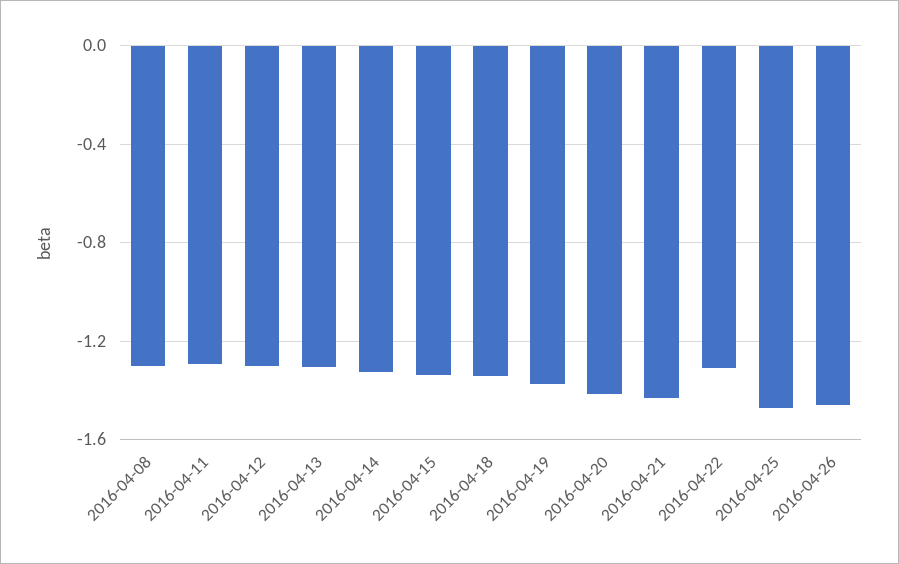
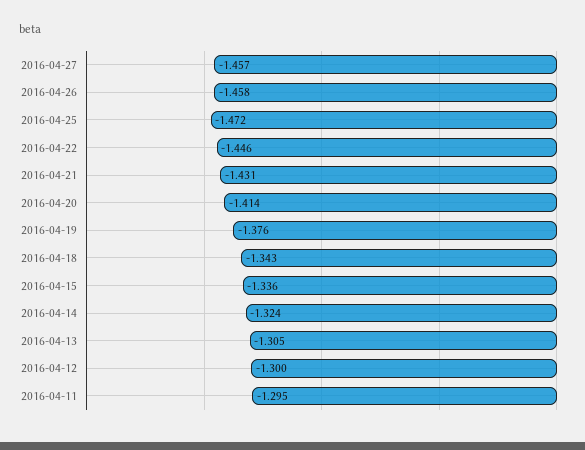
2016-04-08: -1.3 -> none
2016-04-22: -1.3 -> -1.446
2016-04-27: none -> -1.457

